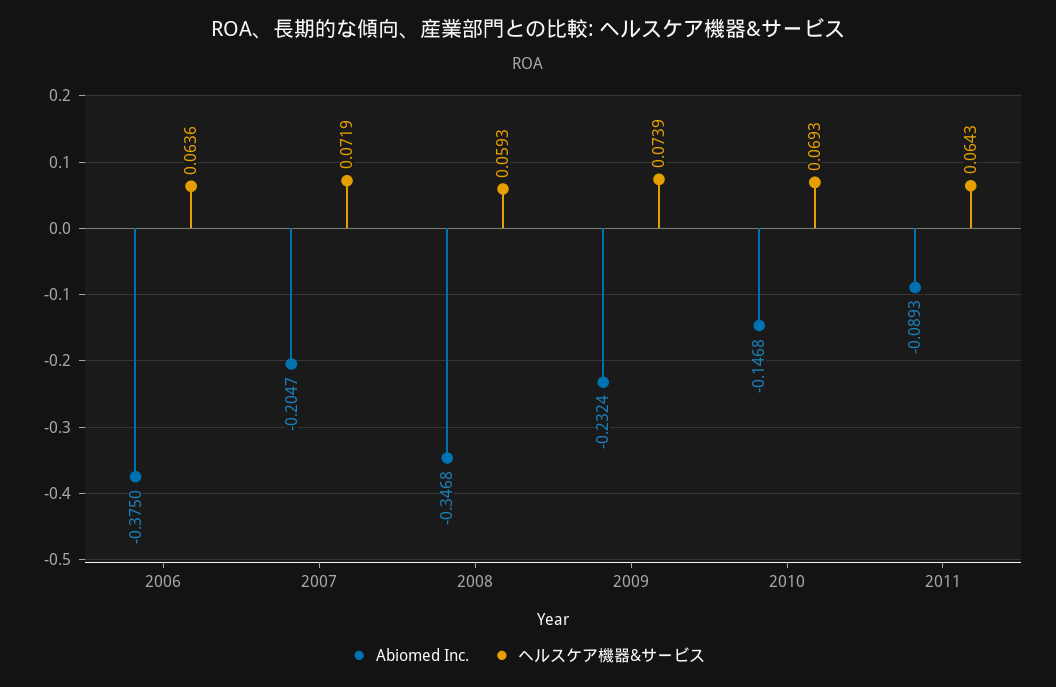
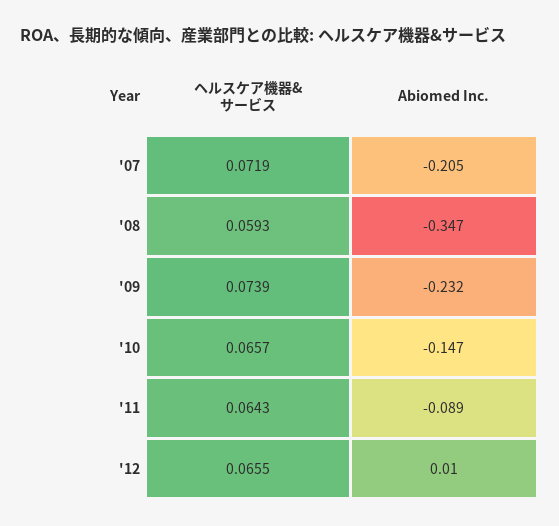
Abiomed Inc., 2006: -0.375 -> none
ヘルスケア機器&サービス, 2006: 0.0636 -> none
ヘルスケア機器&サービス, 2010: 0.0693 -> 0.0657
ヘルスケア機器&サービス, '12: none -> 0.0655
Abiomed Inc., '12: none -> 0.01

